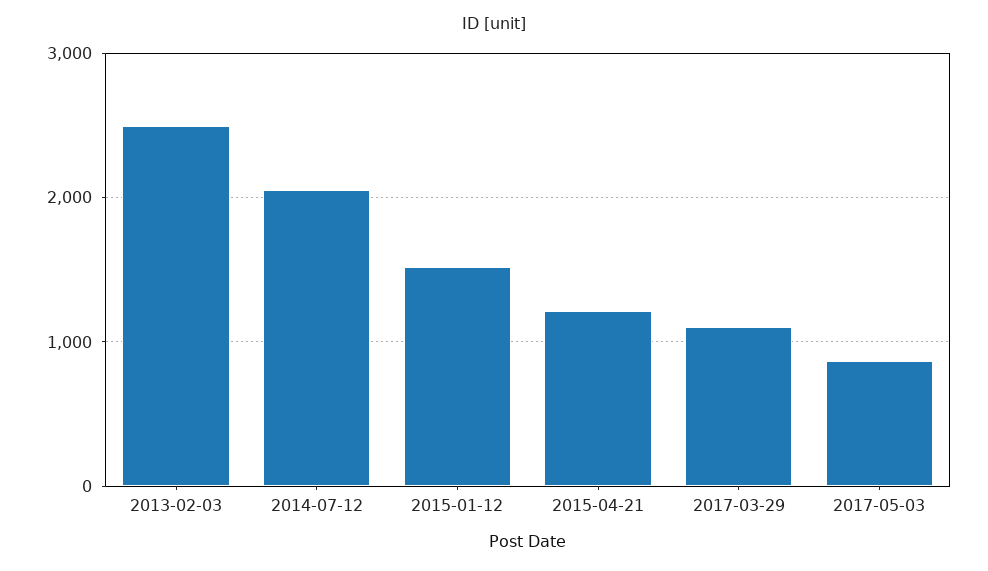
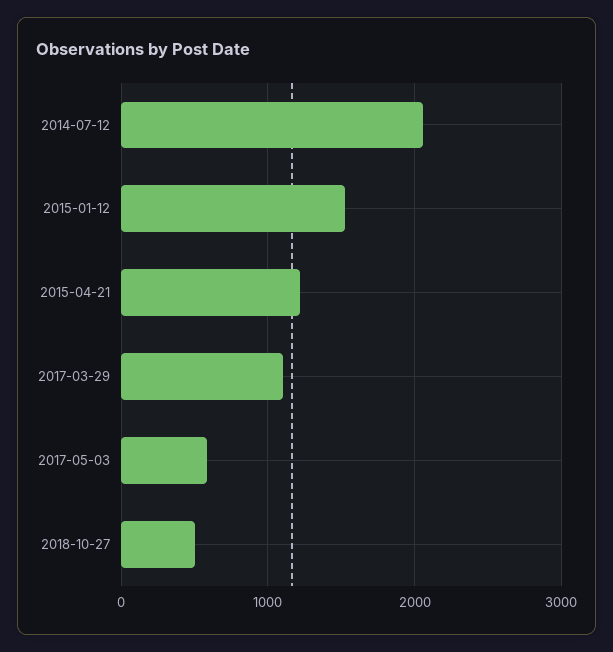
2013-02-03: 2500 -> none
2017-05-03: 900 -> 600
2018-10-27: none -> 500

